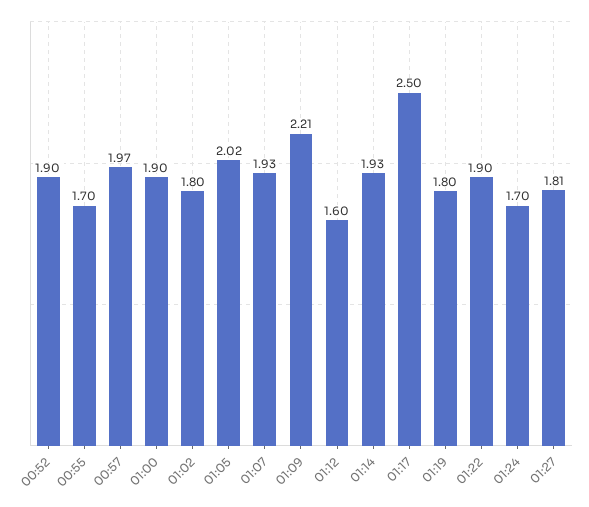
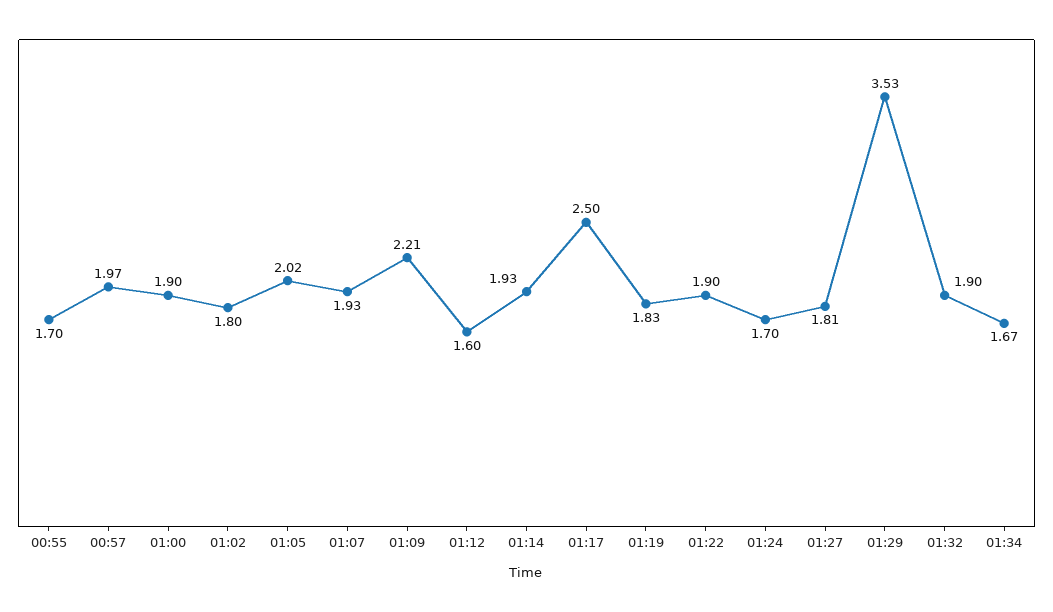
00:52: 1.9 -> none
01:19: 1.8 -> 1.83
01:29: none -> 3.53
01:32: none -> 1.9
01:34: none -> 1.67

